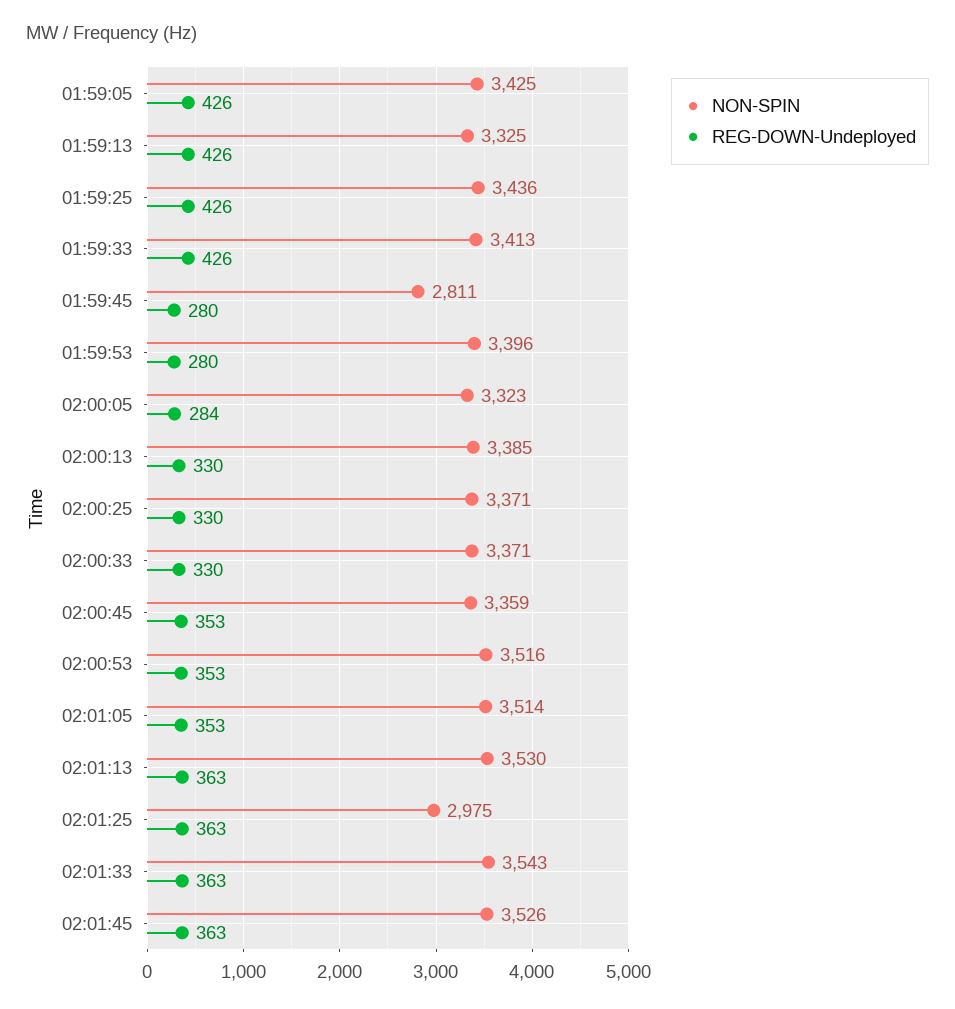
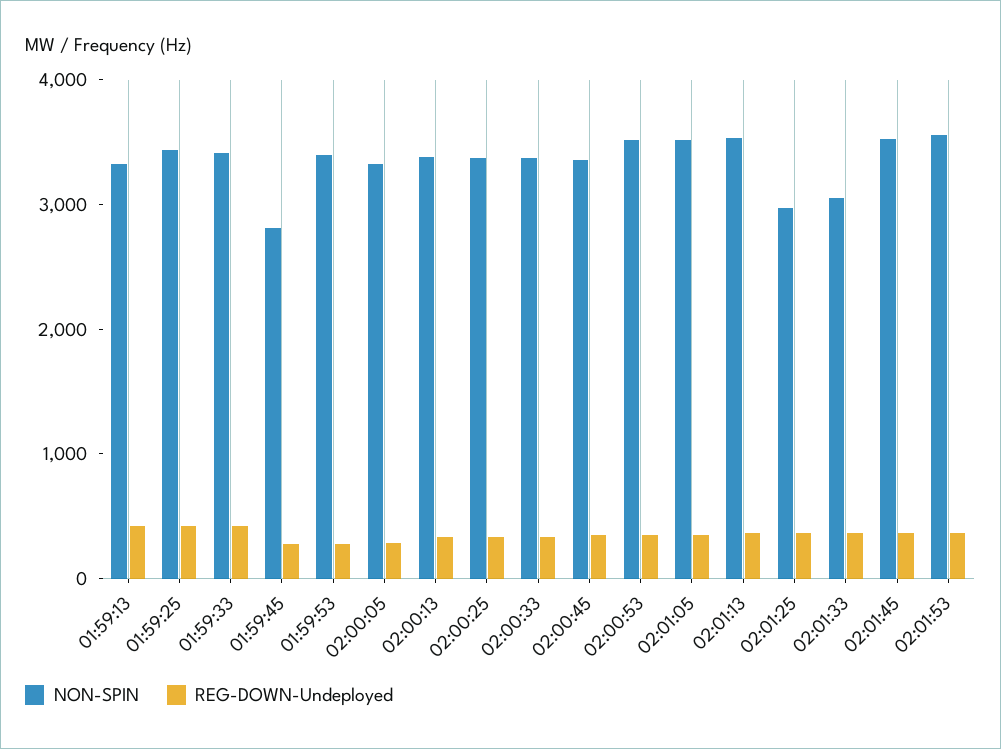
NON-SPIN, 01:59:05: 3425 -> none
REG-DOWN-Undeployed, 01:59:05: 426 -> none
NON-SPIN, 02:01:33: 3543 -> 3000
NON-SPIN, 02:01:53: none -> 3600
REG-DOWN-Undeployed, 02:01:53: none -> 400

